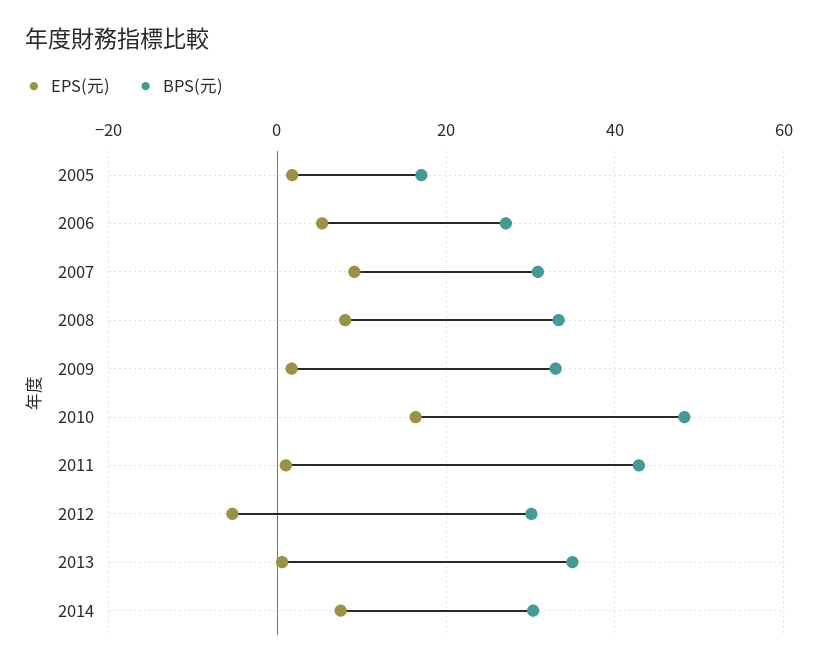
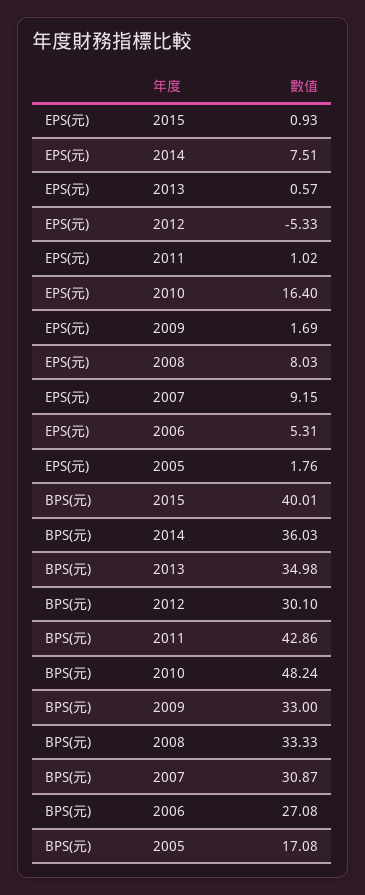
BPS(元), 2014: 30 -> 36.03
EPS(元), 2015: none -> 0.93
BPS(元), 2015: none -> 40.01

